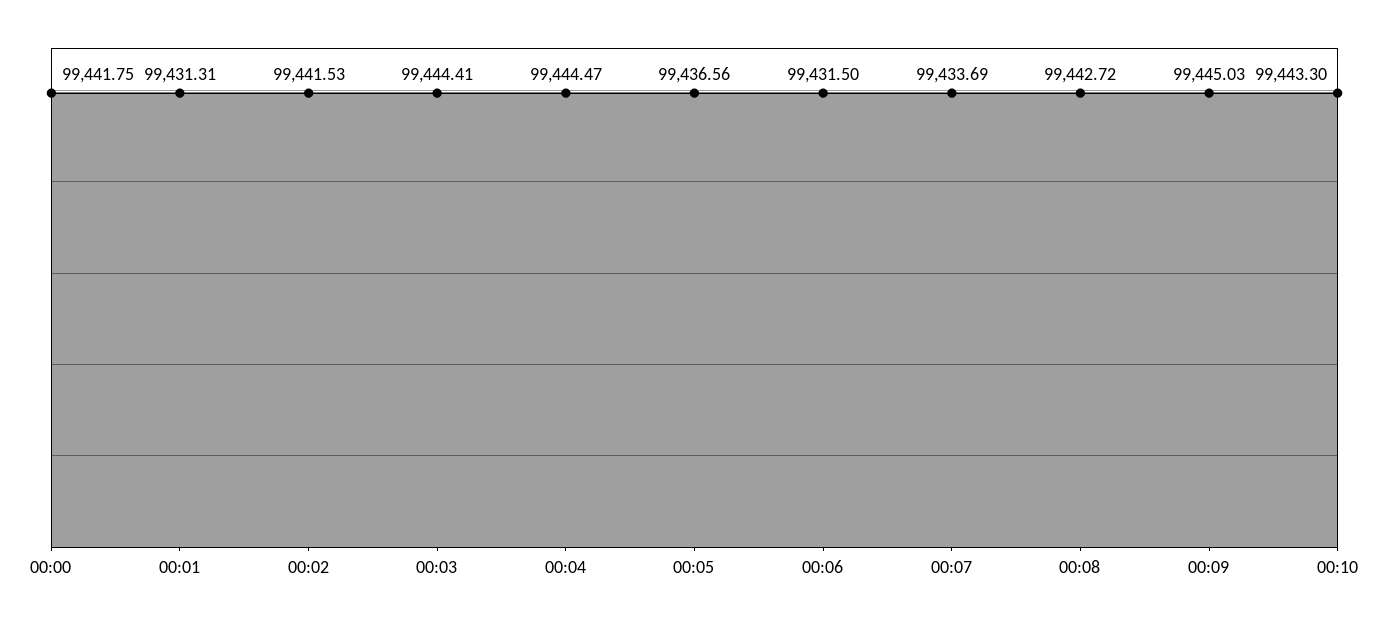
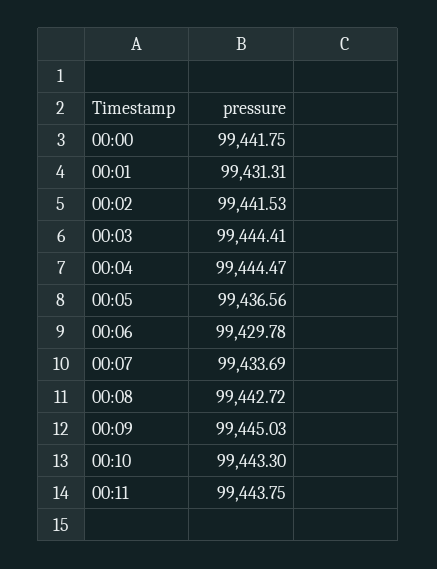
00:06: 99431.5 -> 99429.78
00:11: none -> 99443.75

